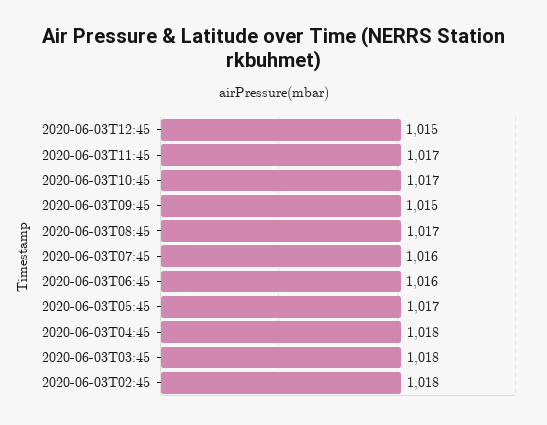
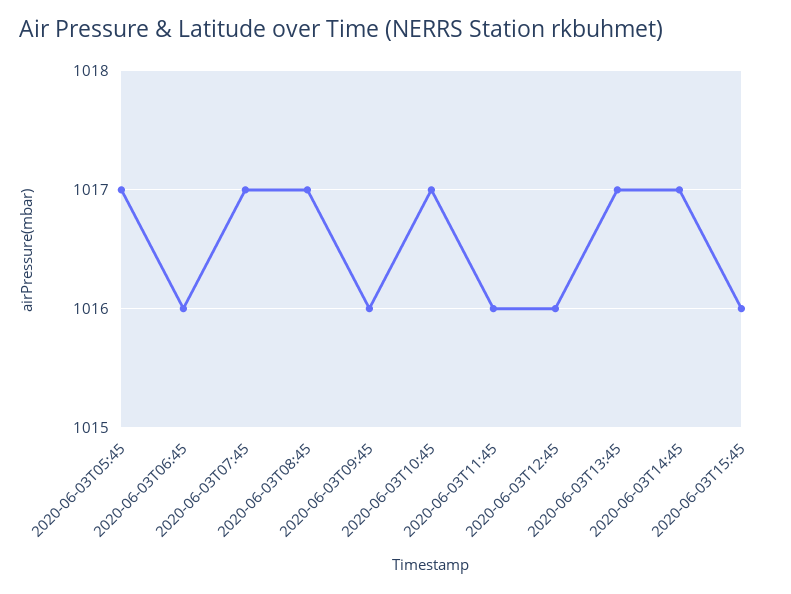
2020-06-03T12:45: 1015 -> 1016
2020-06-03T11:45: 1017 -> 1016
2020-06-03T09:45: 1015 -> 1016
2020-06-03T07:45: 1016 -> 1017
2020-06-03T04:45: 1018 -> none
2020-06-03T03:45: 1018 -> none
2020-06-03T02:45: 1018 -> none
2020-06-03T13:45: none -> 1017
2020-06-03T14:45: none -> 1017
2020-06-03T15:45: none -> 1016

